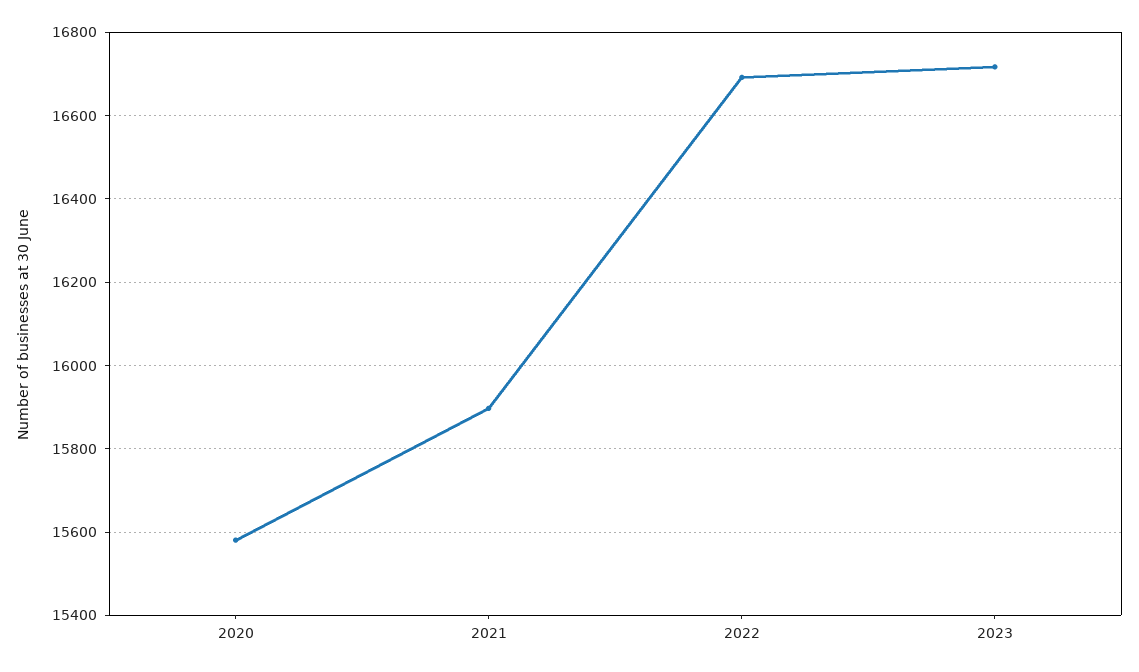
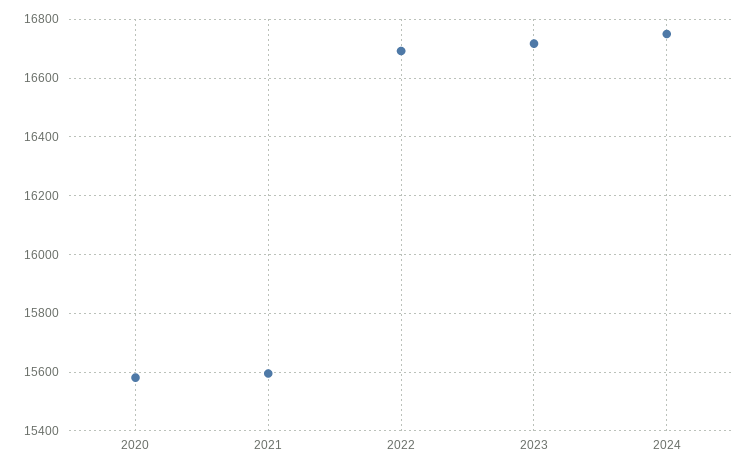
2021: 15900 -> 15600
2024: none -> 16750

